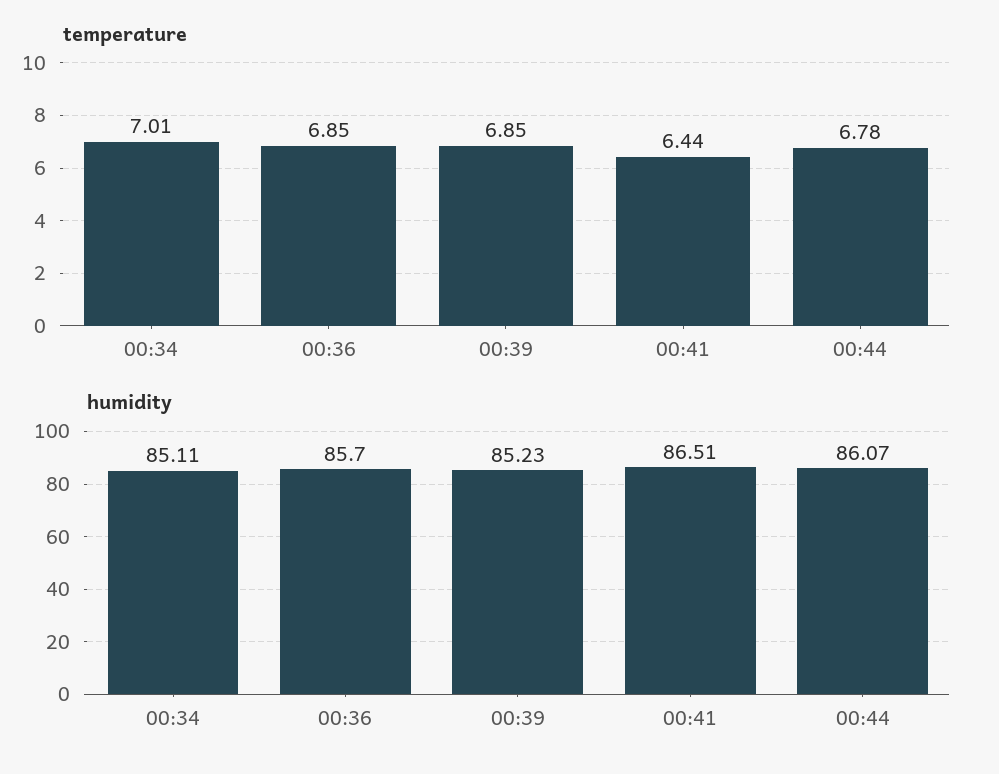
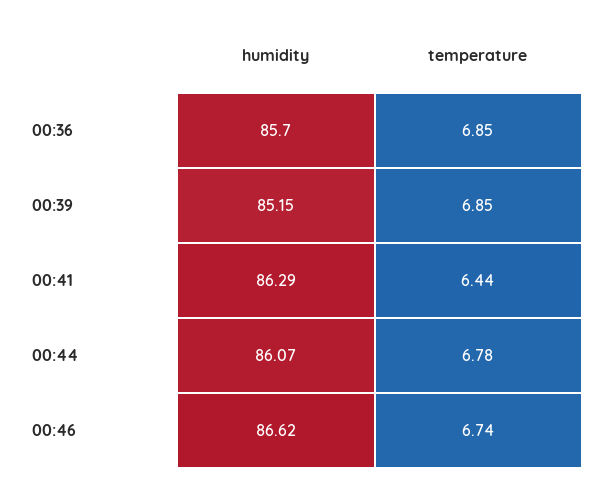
temperature, 00:34: 7.01 -> none
humidity, 00:34: 85.11 -> none
humidity, 00:39: 85.23 -> 85.15
humidity, 00:41: 86.51 -> 86.29
humidity, 00:46: none -> 86.62
temperature, 00:46: none -> 6.74

